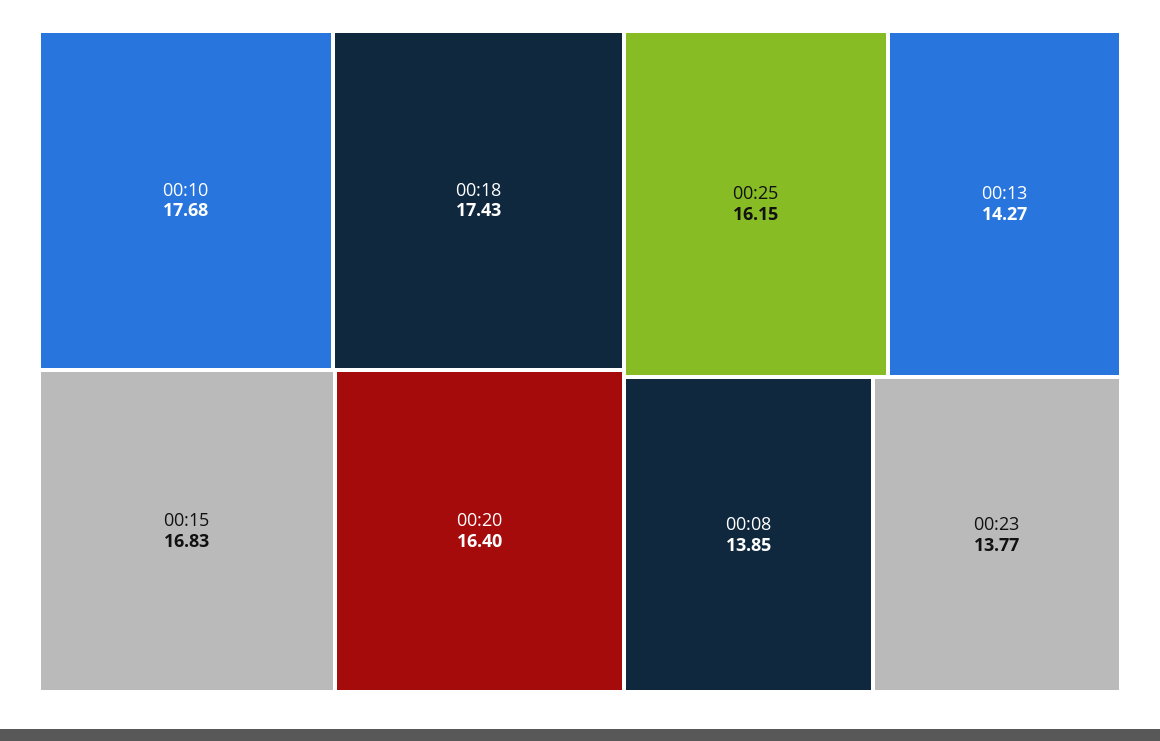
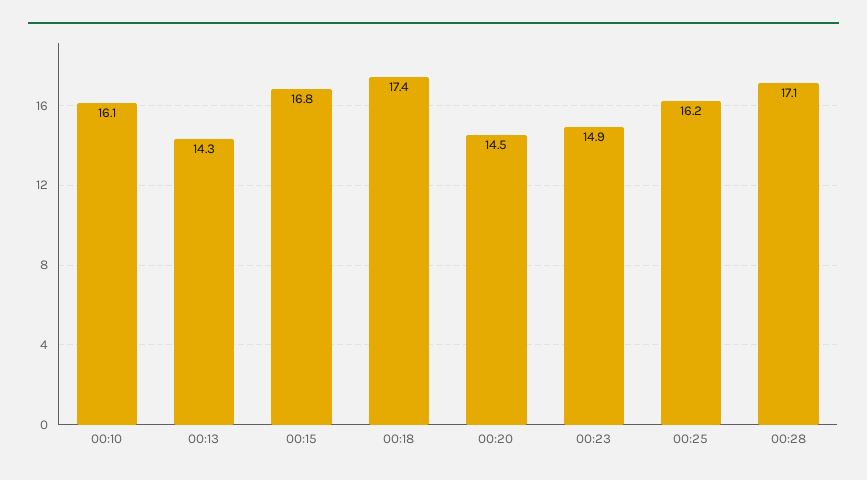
00:10: 17.68 -> 16.1
00:20: 16.4 -> 14.5
00:08: 13.85 -> none
00:23: 13.77 -> 14.9
00:28: none -> 17.1

